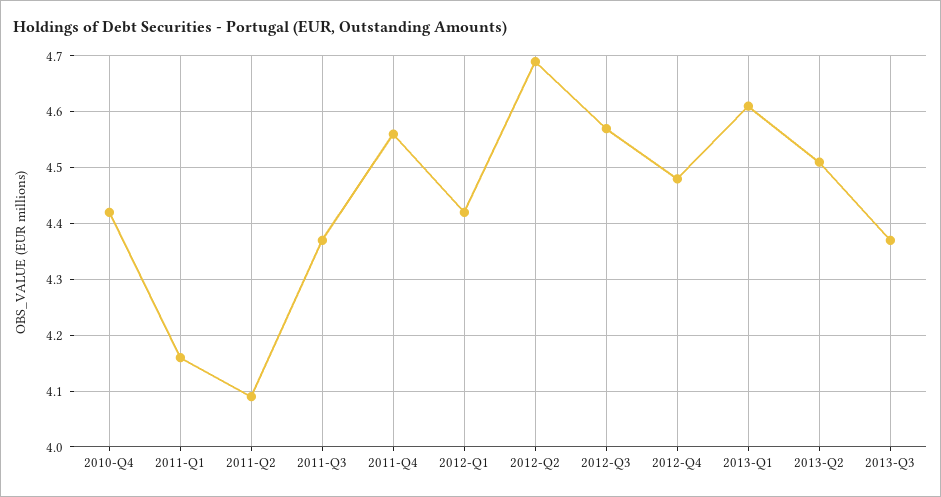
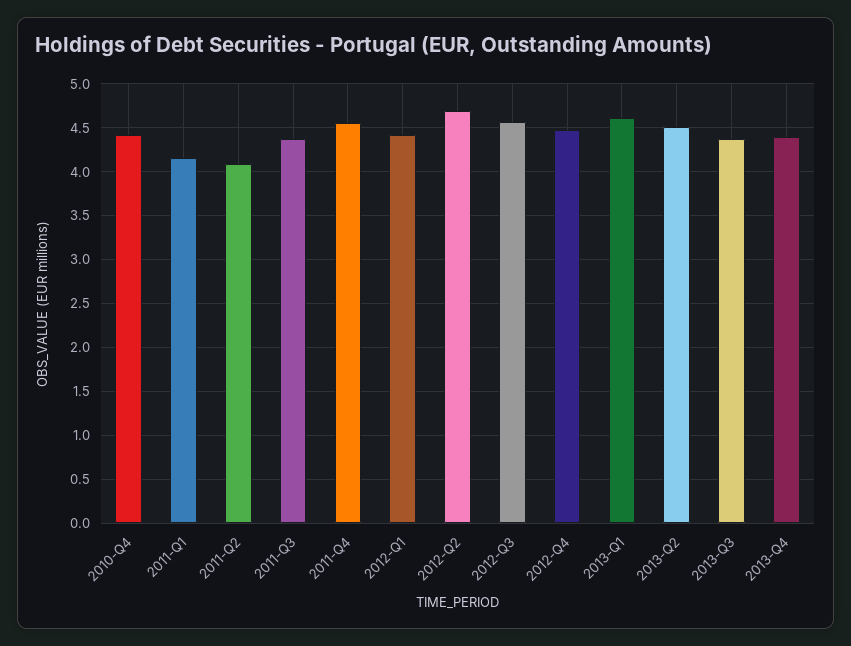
2013-Q4: none -> 4.4

